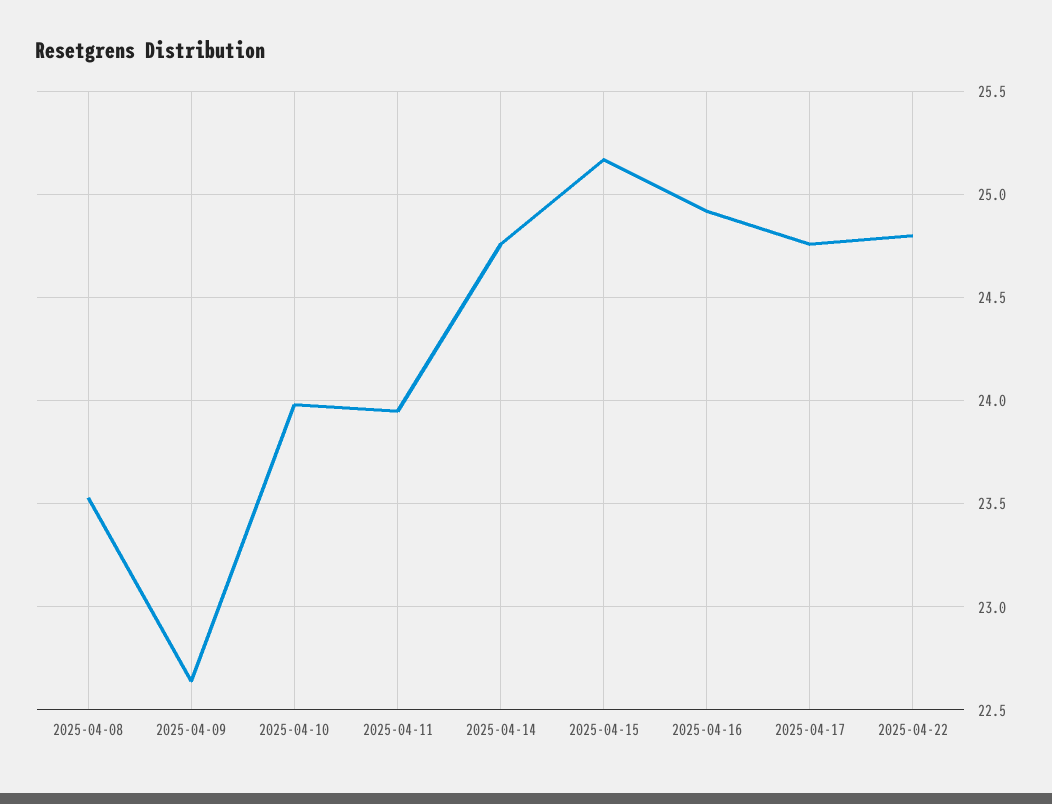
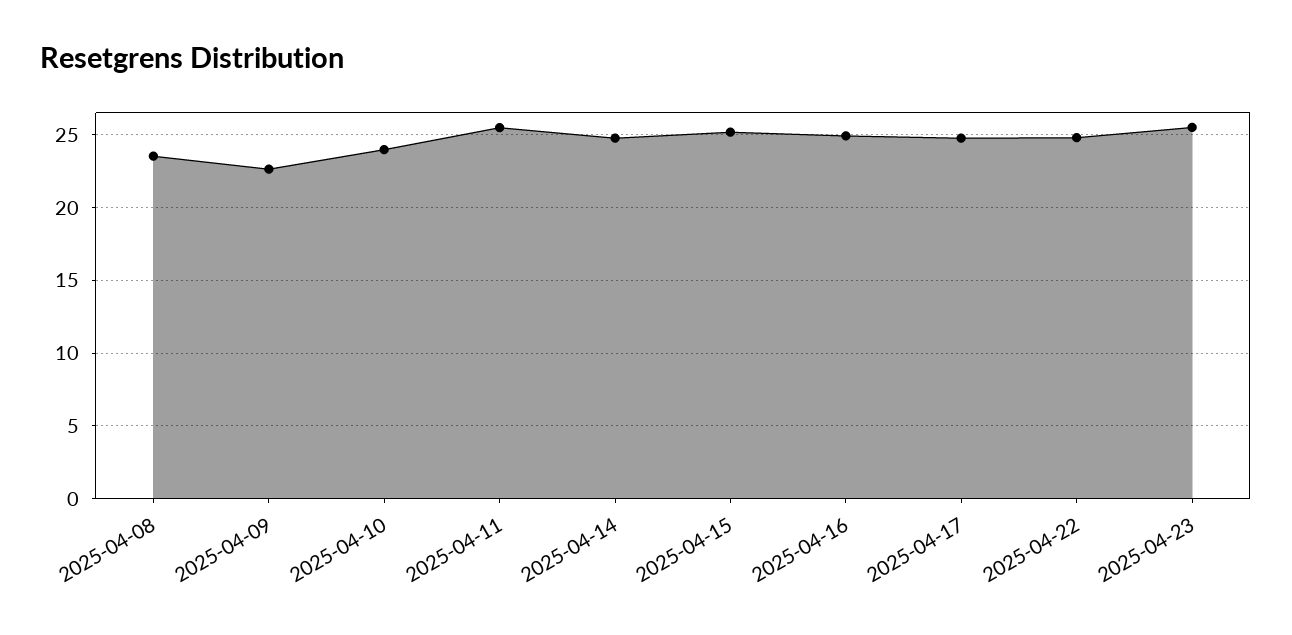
2025-04-11: 23.95 -> 25.5
2025-04-23: none -> 25.5

